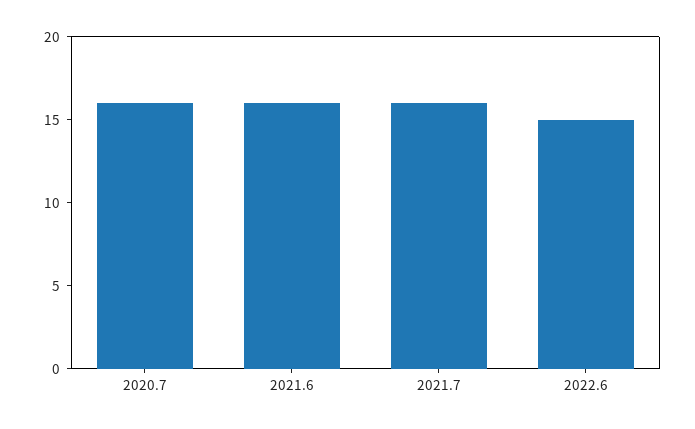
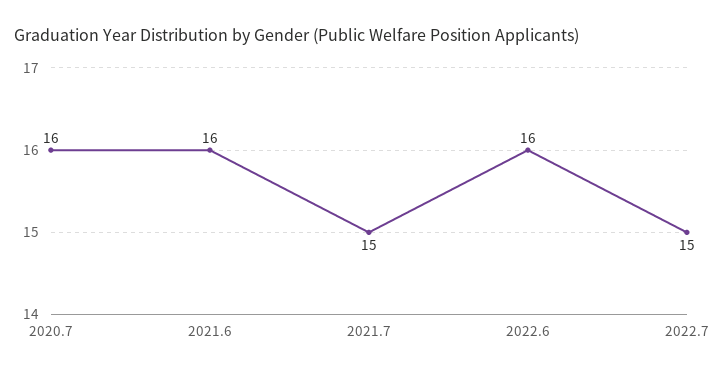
2021.7: 16 -> 15
2022.6: 15 -> 16
2022.7: none -> 15

